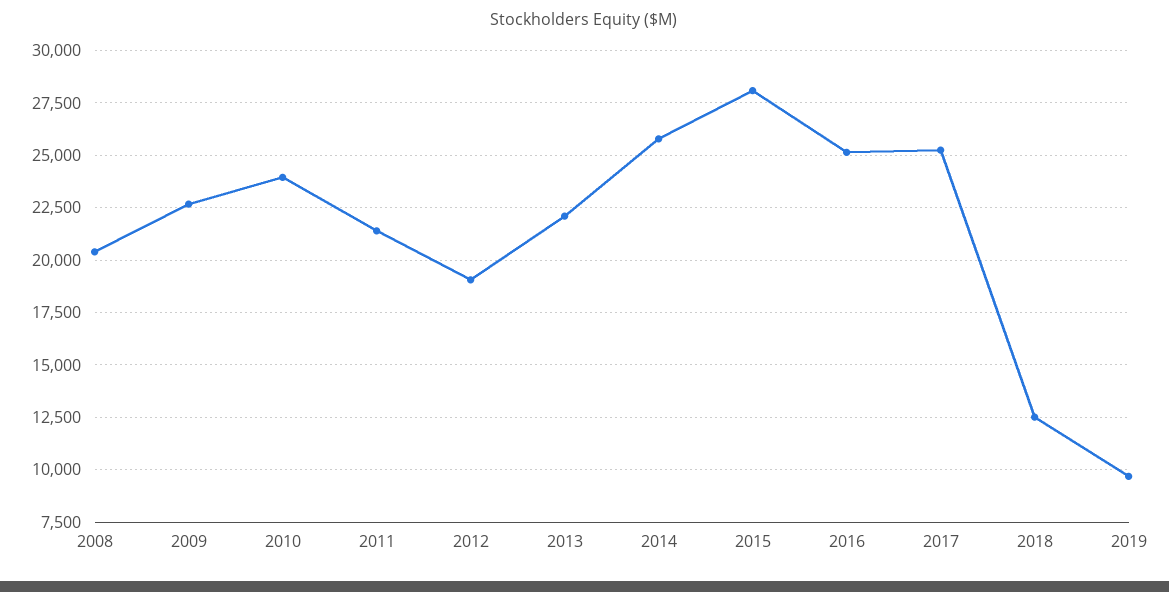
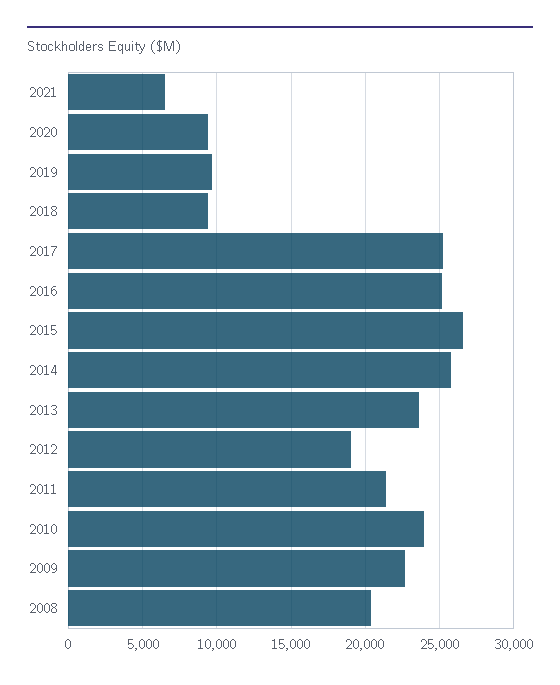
2013: 22000 -> 23500
2015: 28000 -> 26500
2018: 12500 -> 9500
2021: none -> 6500
2020: none -> 9500

